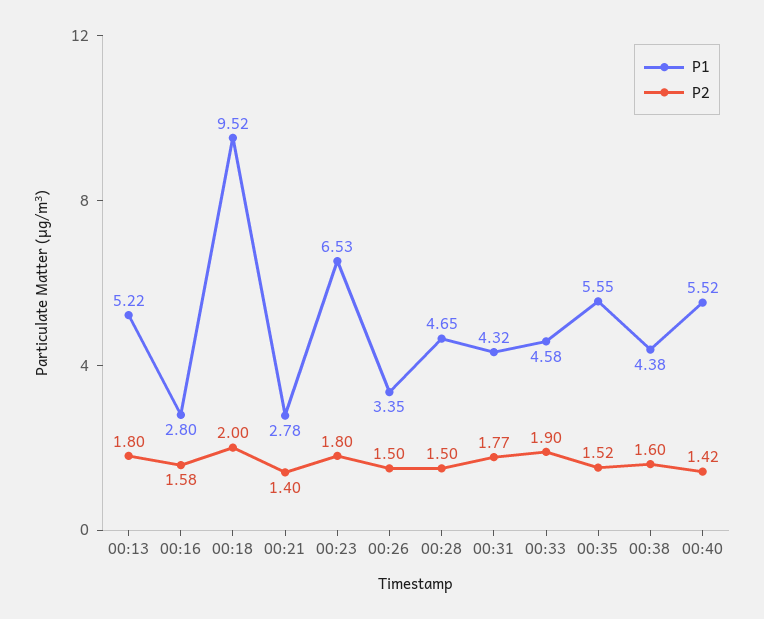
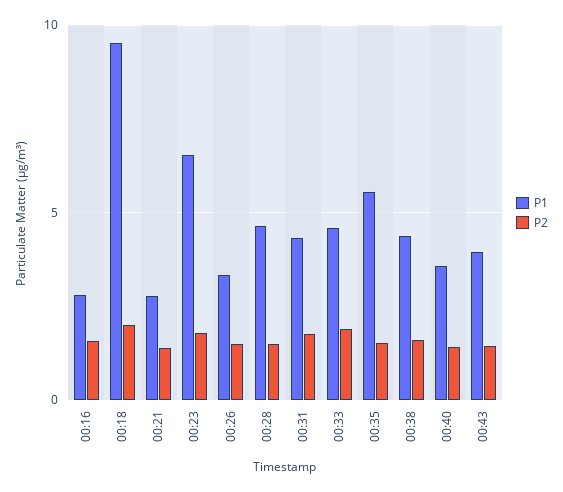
P1, 00:13: 5.22 -> none
P2, 00:13: 1.8 -> none
P1, 00:40: 5.52 -> 3.5
P1, 00:43: none -> 4
P2, 00:43: none -> 1.5

